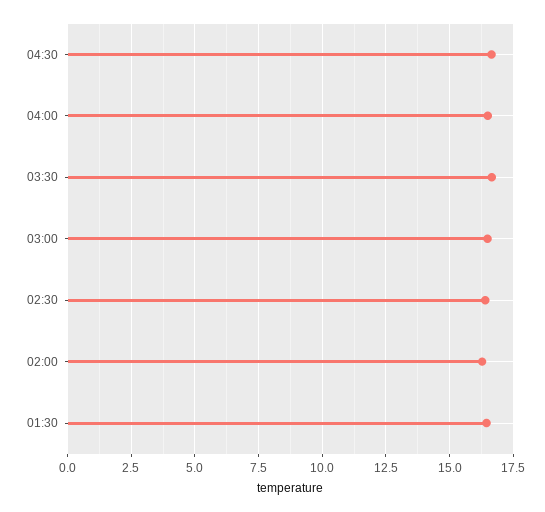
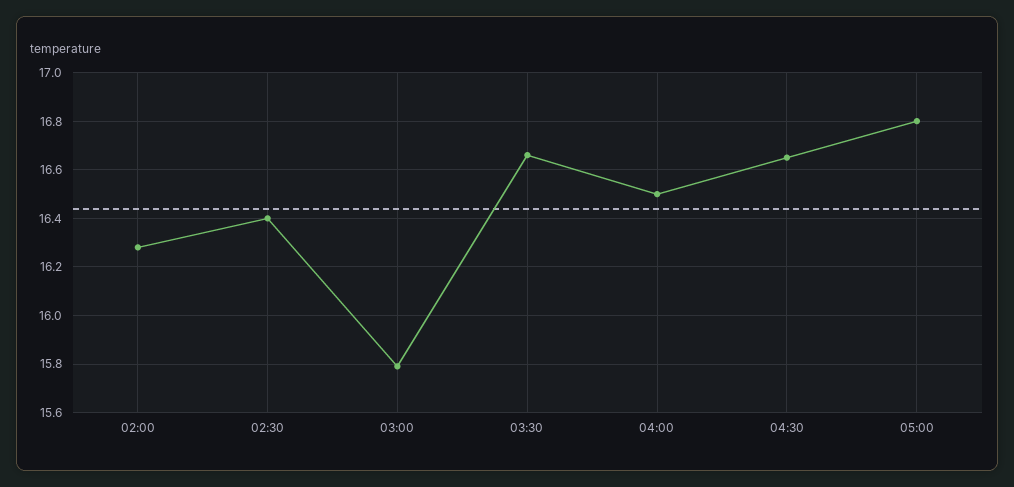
03:00: 16.5 -> 15.8
01:30: 16.5 -> none
05:00: none -> 16.8

